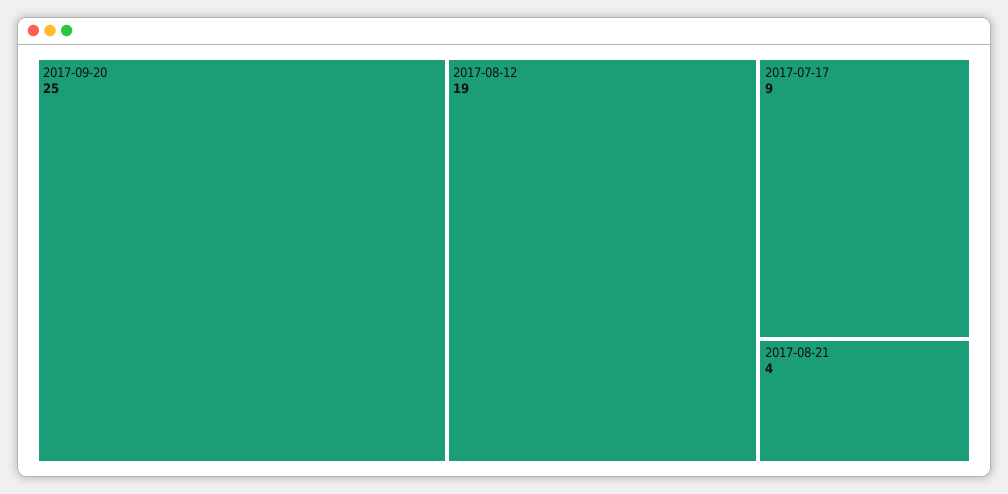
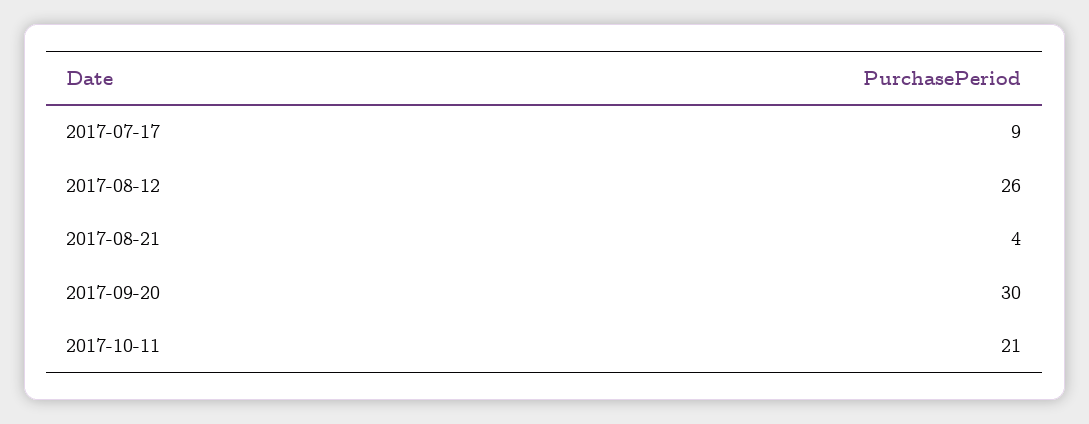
2017-09-20: 25 -> 30
2017-08-12: 19 -> 26
2017-10-11: none -> 21

